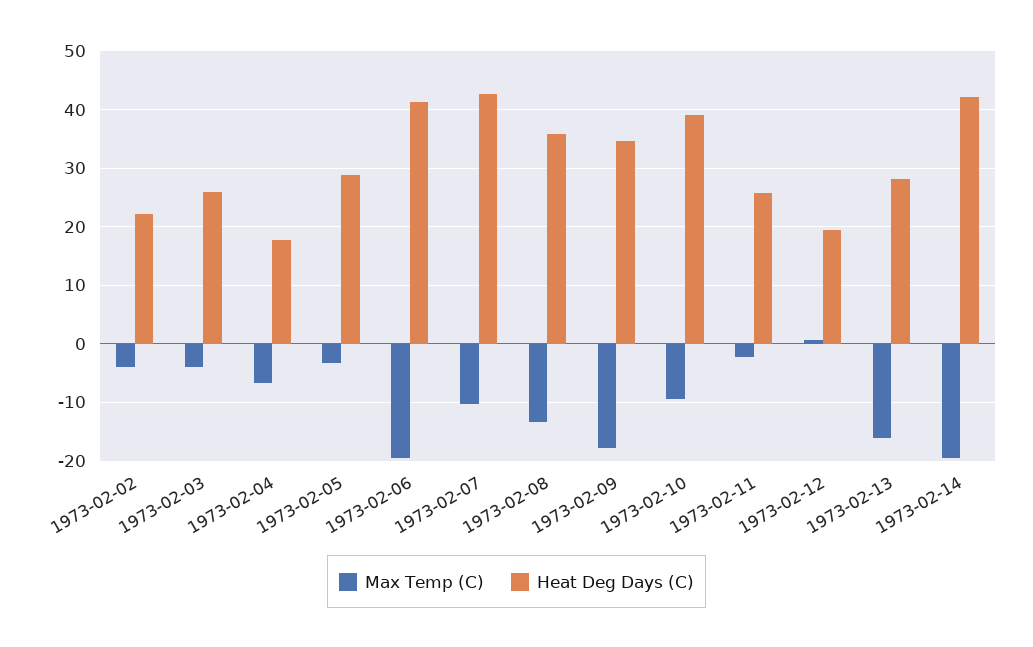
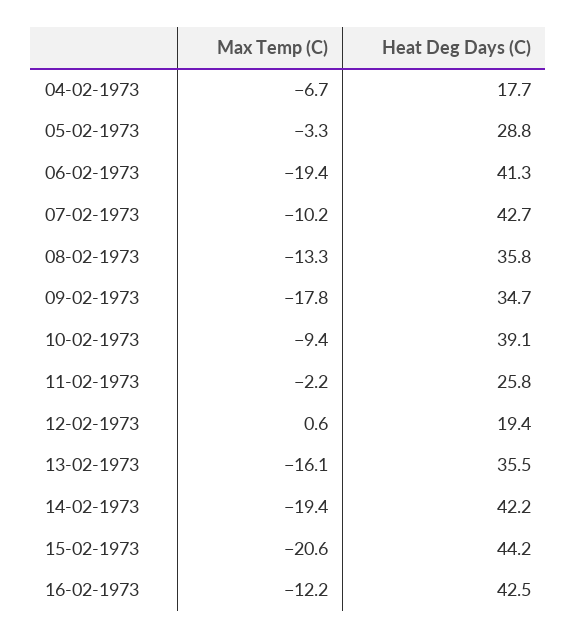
Max Temp (C), 1973-02-02: -4 -> none
Heat Deg Days (C), 1973-02-02: 22 -> none
Max Temp (C), 1973-02-03: -4 -> none
Heat Deg Days (C), 1973-02-03: 26 -> none
Heat Deg Days (C), 1973-02-13: 28 -> 35.5
Max Temp (C), 15-02-1973: none -> -20.6
Heat Deg Days (C), 15-02-1973: none -> 44.2
Max Temp (C), 16-02-1973: none -> -12.2
Heat Deg Days (C), 16-02-1973: none -> 42.5

